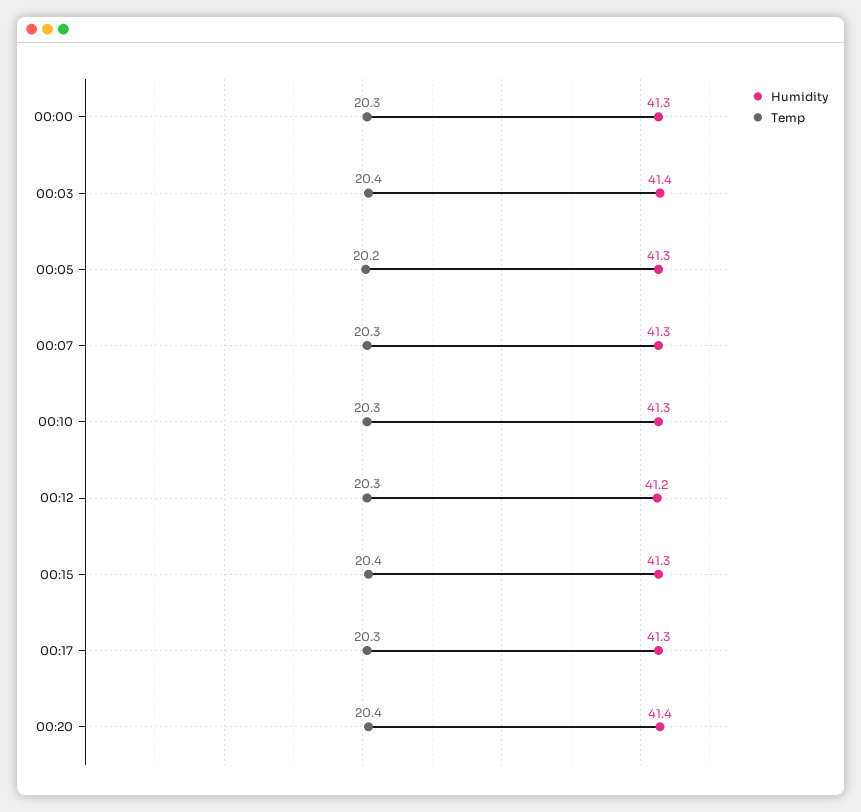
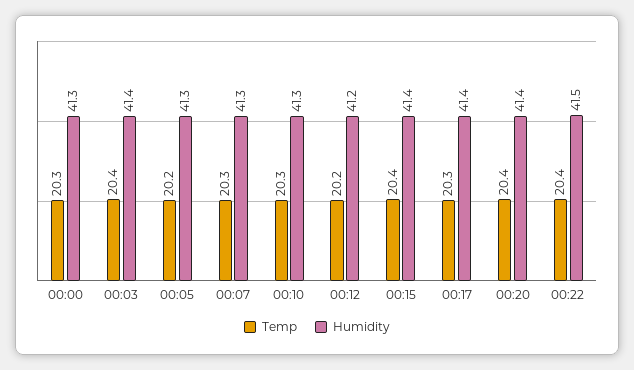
Temp, 00:12: 20.3 -> 20.2
Humidity, 00:15: 41.3 -> 41.4
Humidity, 00:17: 41.3 -> 41.4
Temp, 00:22: none -> 20.4
Humidity, 00:22: none -> 41.5

